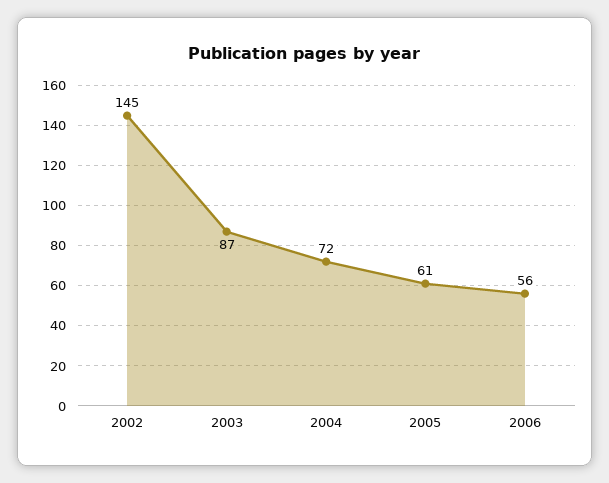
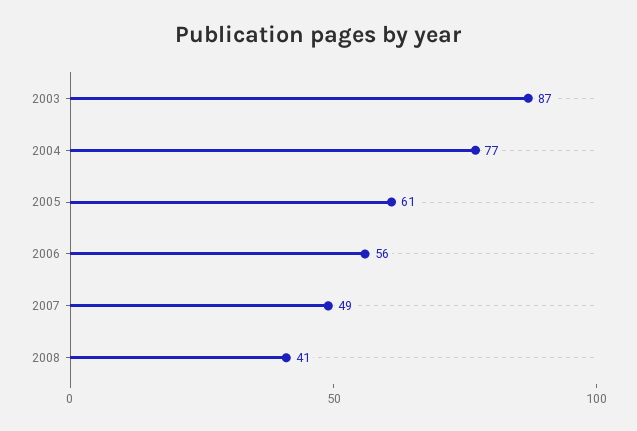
2002: 145 -> none
2004: 72 -> 77
2007: none -> 49
2008: none -> 41

